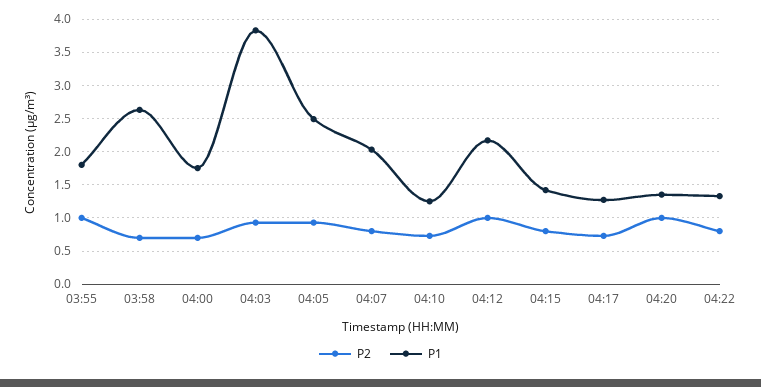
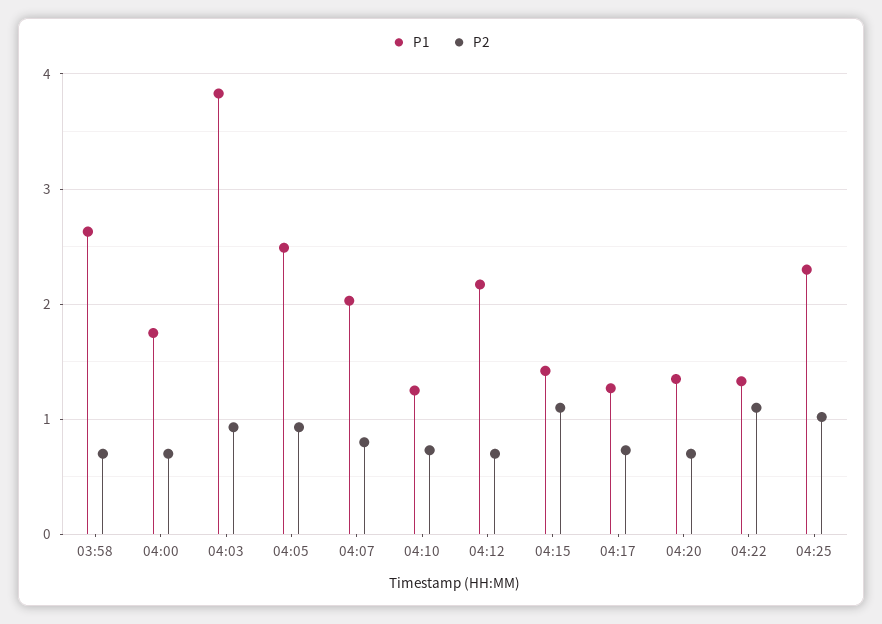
P2, 03:55: 1 -> none
P1, 03:55: 1.8 -> none
P2, 04:12: 1 -> 0.7
P2, 04:15: 0.8 -> 1.1
P2, 04:20: 1 -> 0.7
P2, 04:22: 0.8 -> 1.1
P1, 04:25: none -> 2.3
P2, 04:25: none -> 1

